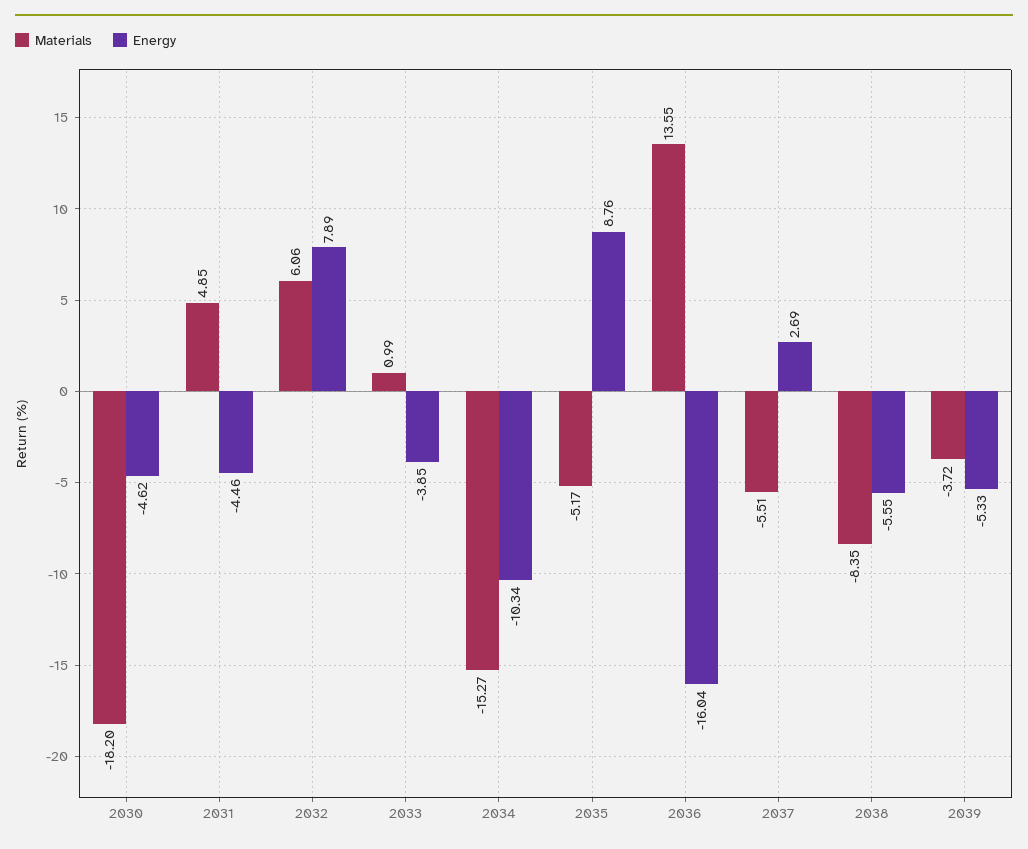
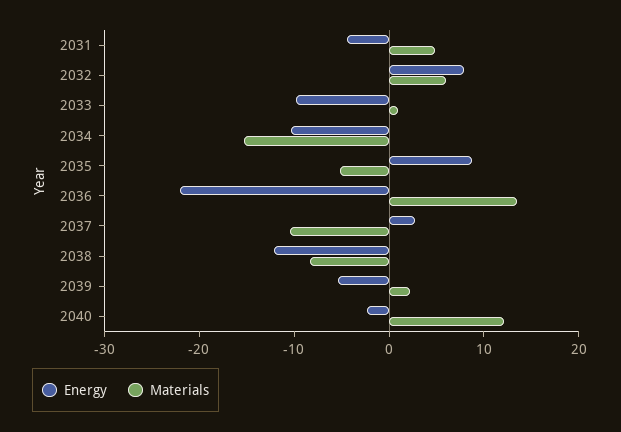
Materials, 2030: -18.2 -> none
Energy, 2030: -4.62 -> none
Energy, 2033: -3.85 -> -10
Energy, 2036: -16.04 -> -22
Materials, 2037: -5.51 -> -10
Energy, 2038: -5.55 -> -12
Materials, 2039: -3.72 -> 2
Energy, 2040: none -> -2
Materials, 2040: none -> 12

